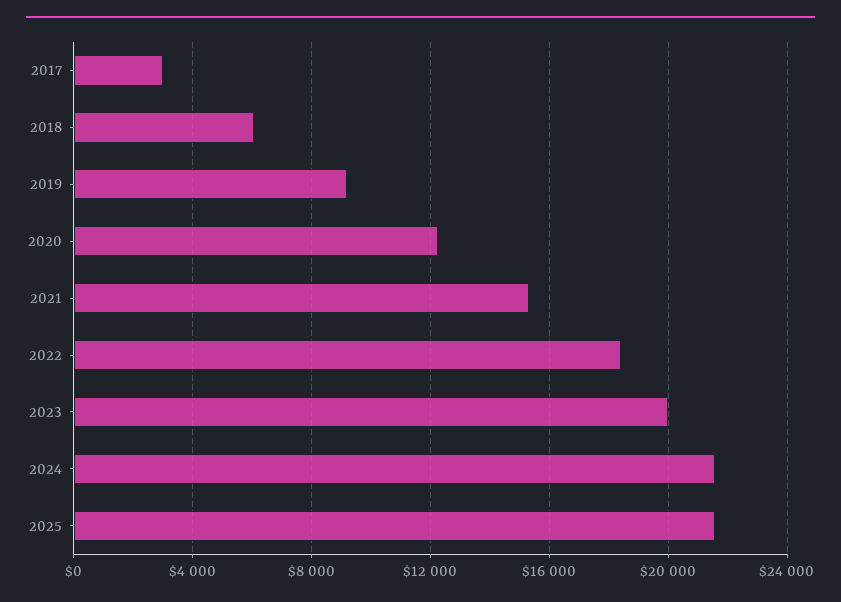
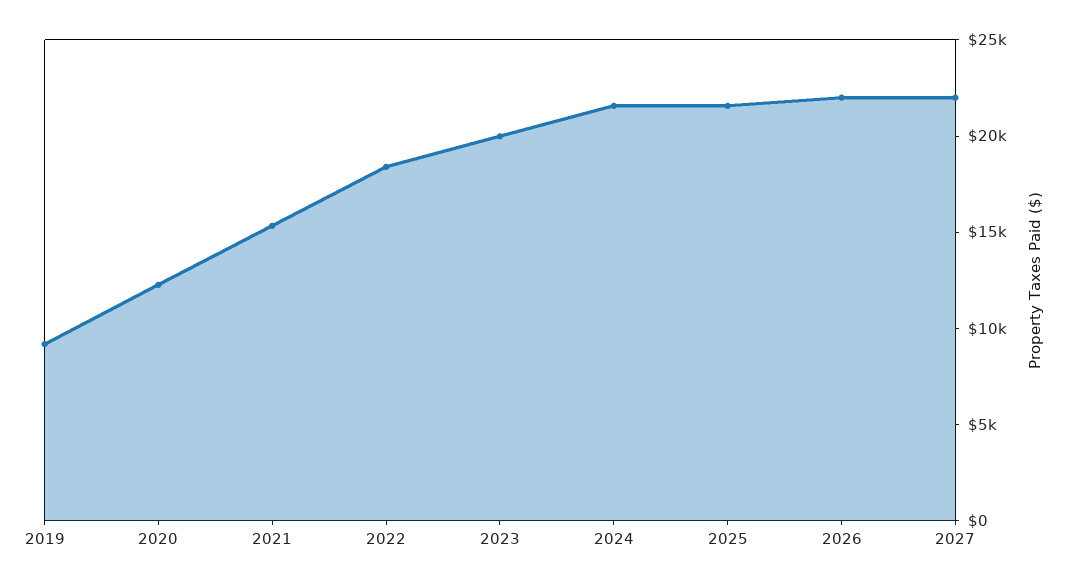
2017: 3000 -> none
2018: 6000 -> none
2026: none -> 22000
2027: none -> 22000

